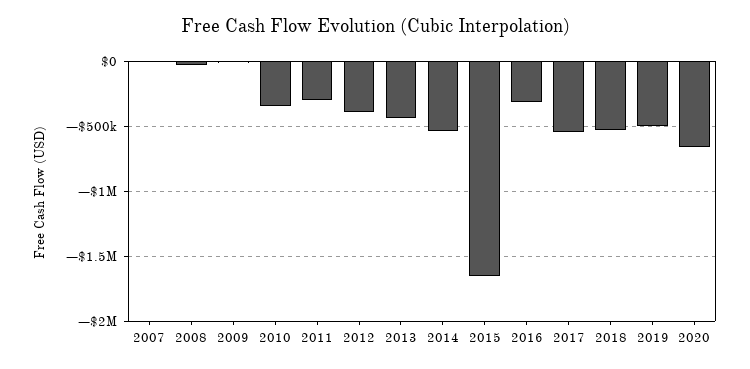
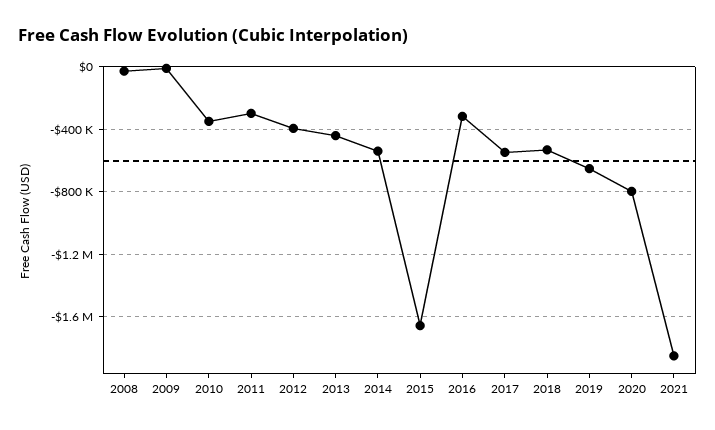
2007: 0 -> none
2019: -500000 -> -650000
2020: -650000 -> -800000
2021: none -> -1850000

